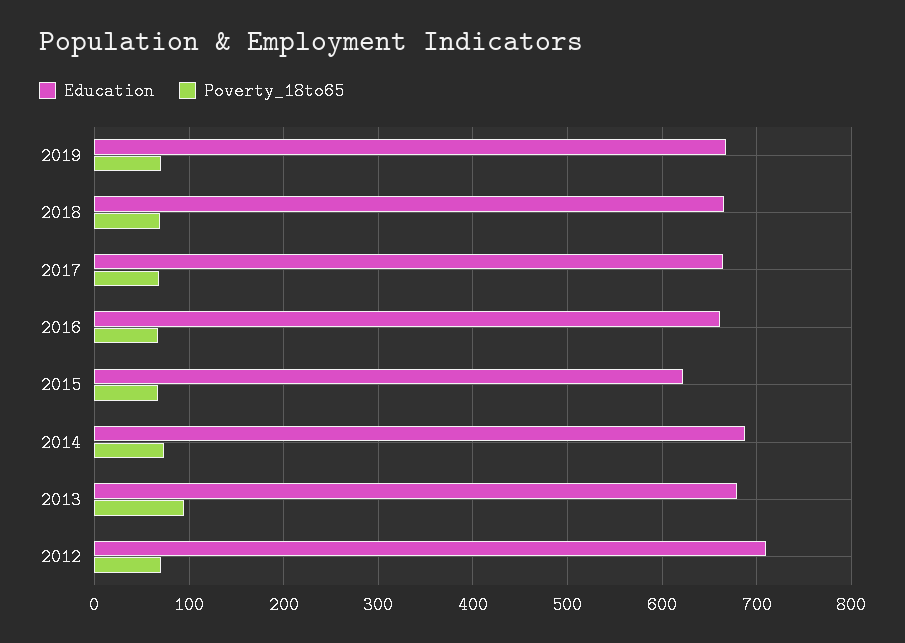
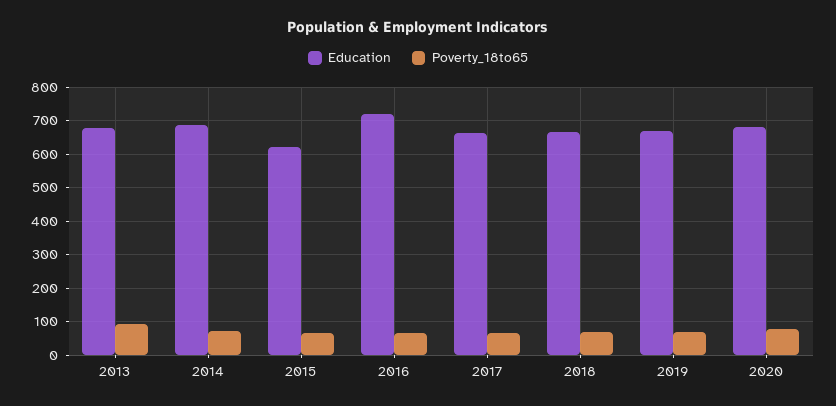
Education, 2016: 660 -> 720
Education, 2012: 710 -> none
Poverty_18to65, 2012: 70 -> none
Education, 2020: none -> 680
Poverty_18to65, 2020: none -> 80

